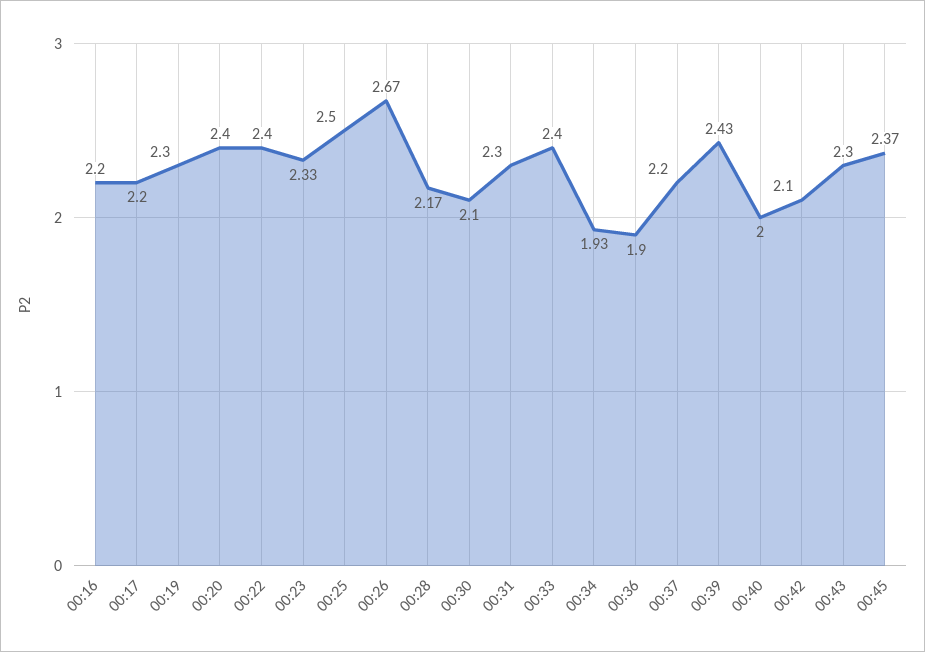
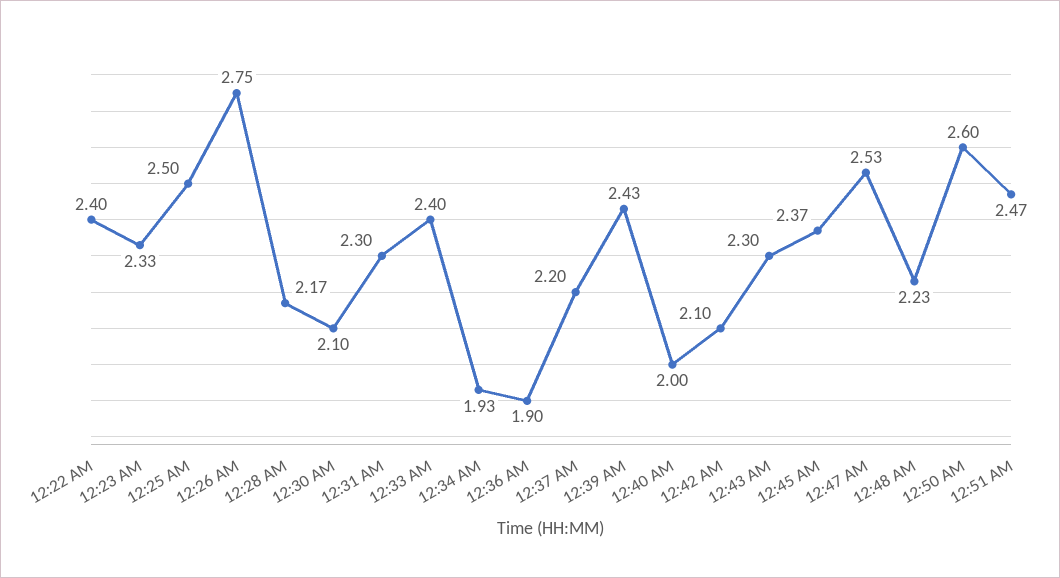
00:16: 2.2 -> none
00:17: 2.2 -> none
00:19: 2.3 -> none
00:20: 2.4 -> none
00:26: 2.67 -> 2.75
12:47 AM: none -> 2.53
12:48 AM: none -> 2.23
12:50 AM: none -> 2.6
12:51 AM: none -> 2.47

